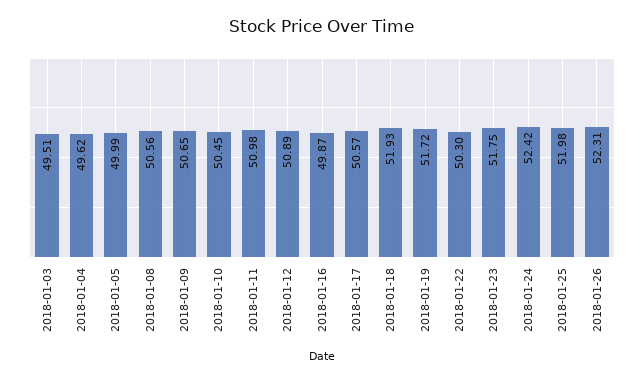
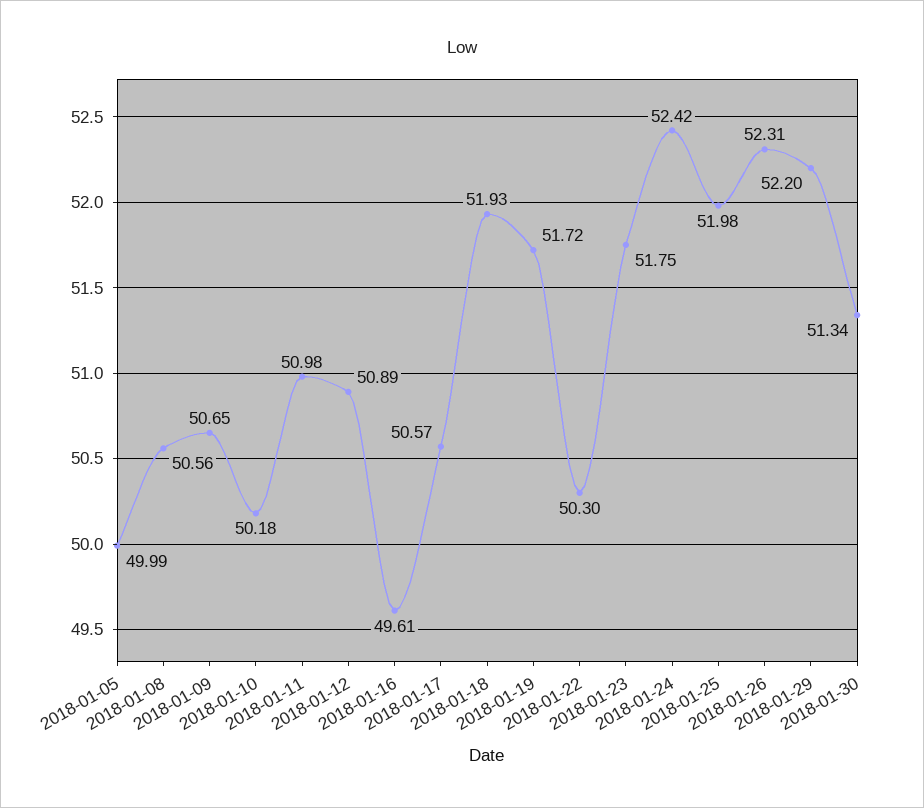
2018-01-03: 49.51 -> none
2018-01-04: 49.62 -> none
2018-01-10: 50.45 -> 50.18
2018-01-16: 49.87 -> 49.61
2018-01-29: none -> 52.2
2018-01-30: none -> 51.34

